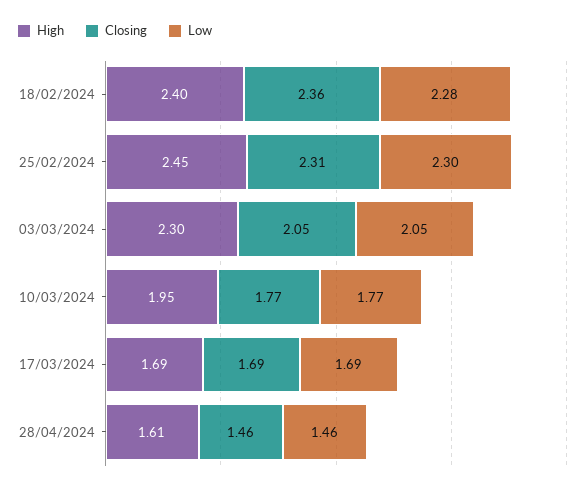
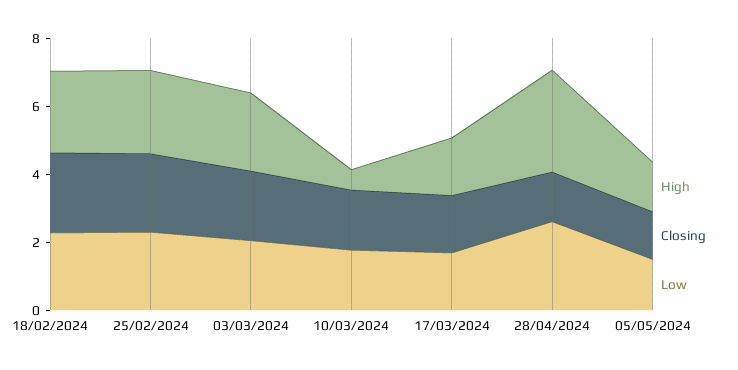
High, 10/03/2024: 1.95 -> 0.5
High, 28/04/2024: 1.61 -> 3
Low, 28/04/2024: 1.46 -> 2.5
High, 05/05/2024: none -> 1.5
Closing, 05/05/2024: none -> 1.5
Low, 05/05/2024: none -> 1.5

